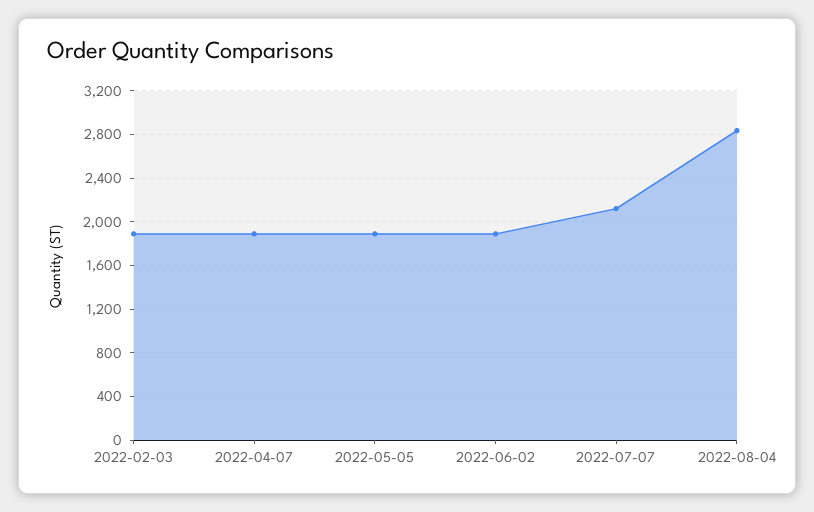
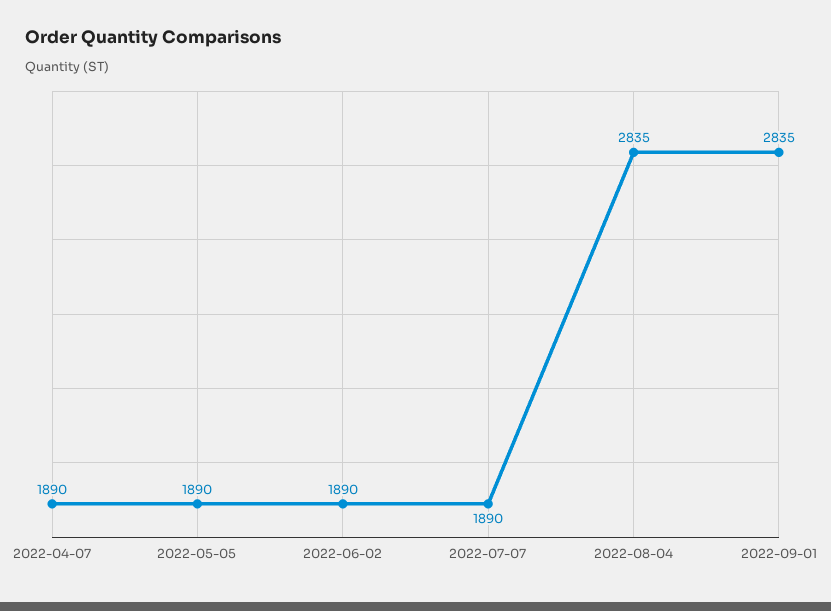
2022-02-03: 1900 -> none
2022-07-07: 2100 -> 1890
2022-09-01: none -> 2835

